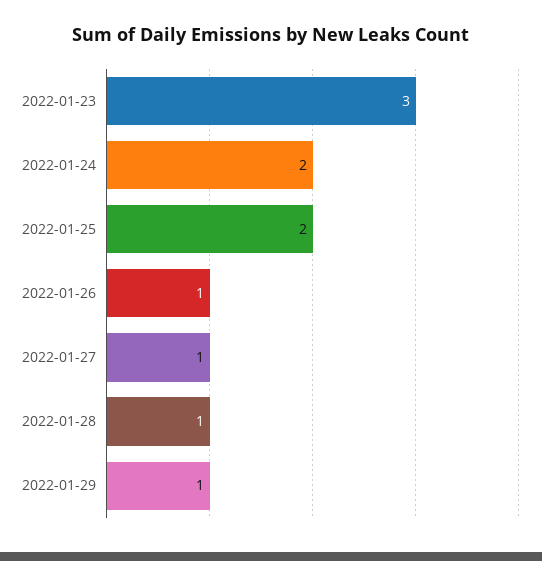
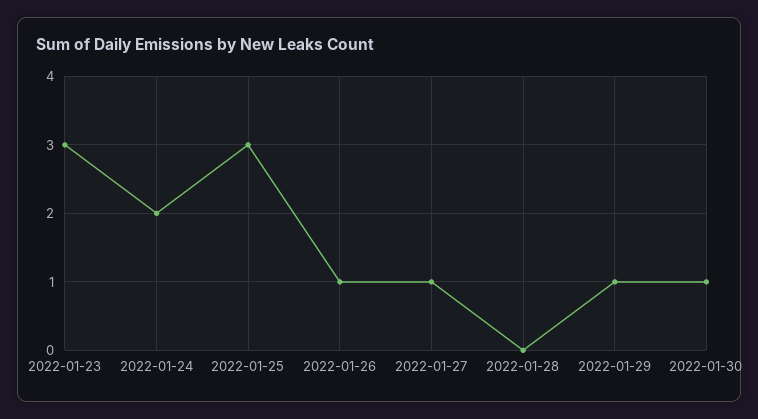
2022-01-25: 2 -> 3
2022-01-28: 1 -> 0
2022-01-30: none -> 1

